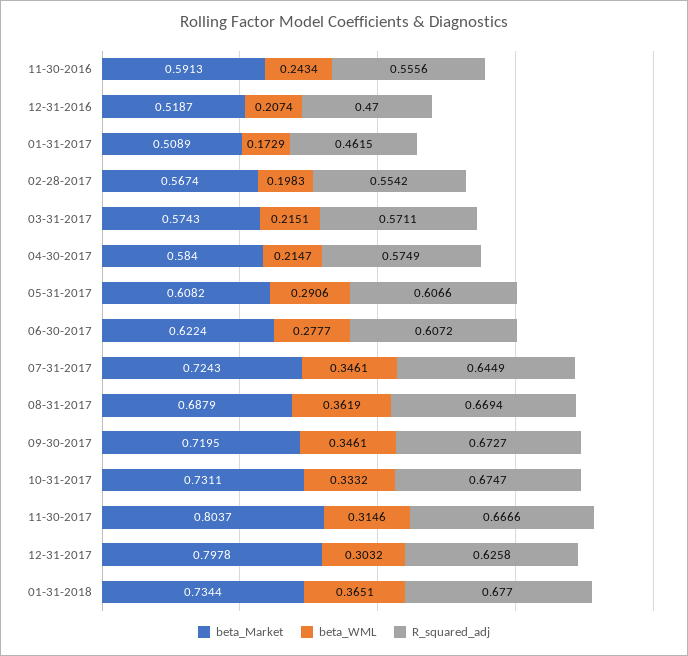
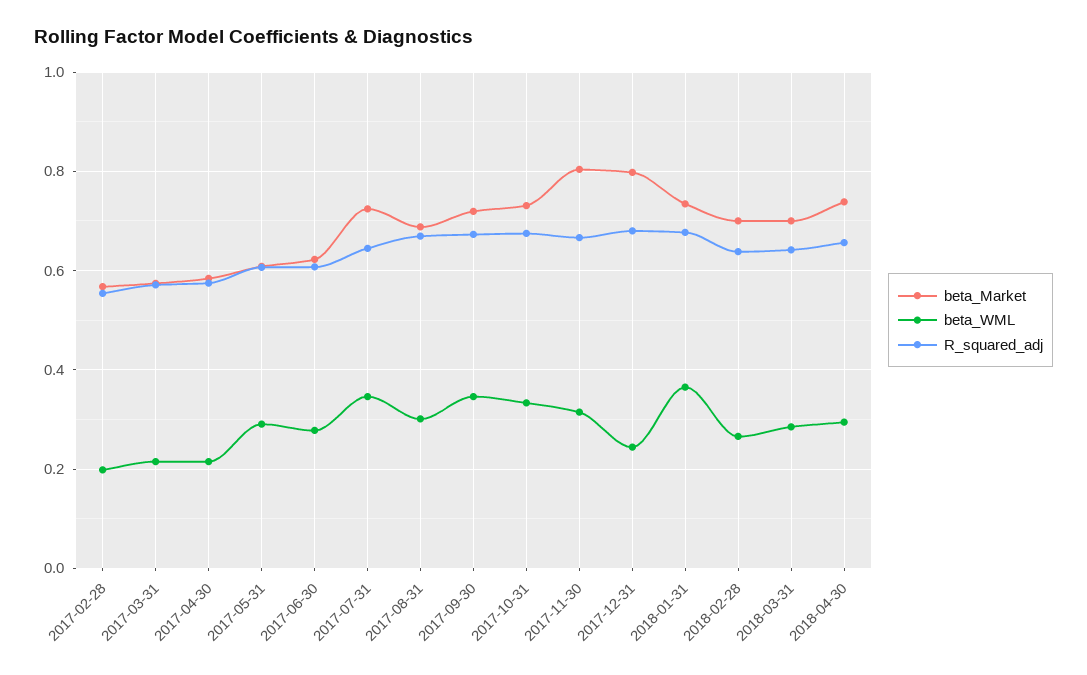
beta_Market, 11-30-2016: 0.5913 -> none
beta_WML, 11-30-2016: 0.2434 -> none
R_squared_adj, 11-30-2016: 0.5556 -> none
beta_Market, 12-31-2016: 0.5187 -> none
beta_WML, 12-31-2016: 0.2074 -> none
R_squared_adj, 12-31-2016: 0.47 -> none
beta_Market, 01-31-2017: 0.5089 -> none
beta_WML, 01-31-2017: 0.1729 -> none
R_squared_adj, 01-31-2017: 0.4615 -> none
beta_WML, 08-31-2017: 0.3619 -> 0.3
beta_WML, 12-31-2017: 0.3032 -> 0.24
R_squared_adj, 12-31-2017: 0.6258 -> 0.68
beta_Market, 2018-02-28: none -> 0.7
beta_WML, 2018-02-28: none -> 0.26
R_squared_adj, 2018-02-28: none -> 0.64
beta_Market, 2018-03-31: none -> 0.7
beta_WML, 2018-03-31: none -> 0.28
R_squared_adj, 2018-03-31: none -> 0.64
beta_Market, 2018-04-30: none -> 0.74
beta_WML, 2018-04-30: none -> 0.3
R_squared_adj, 2018-04-30: none -> 0.66

